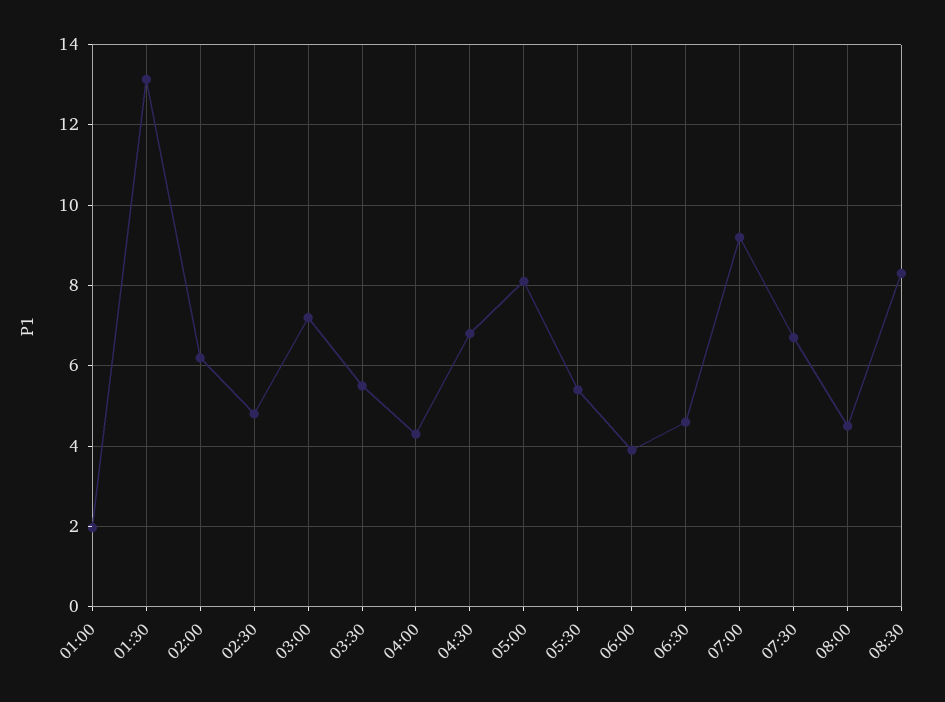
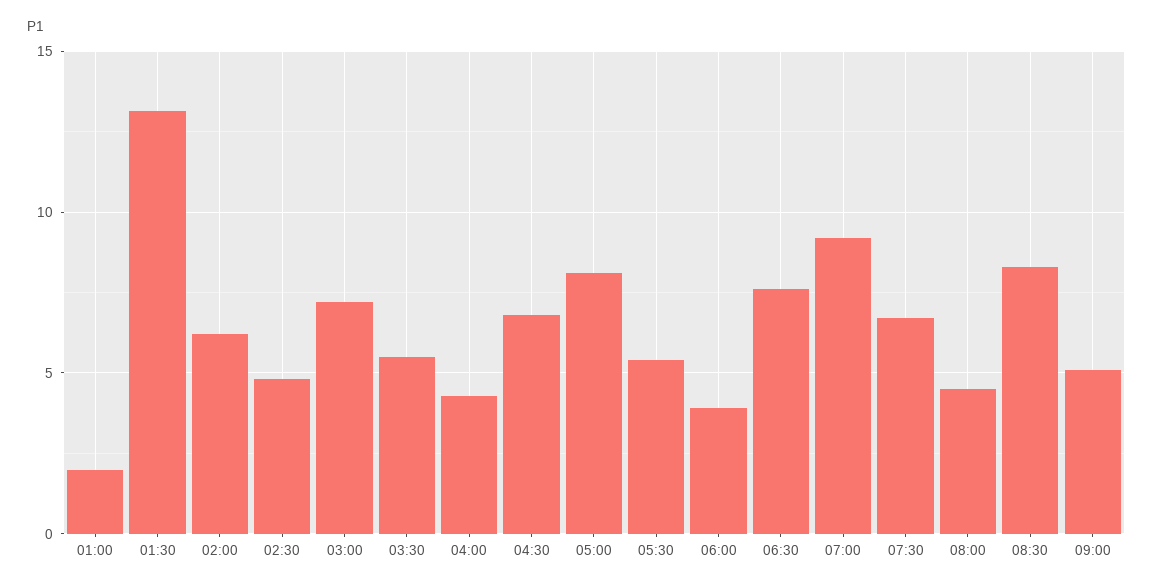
06:30: 4.6 -> 7.5
09:00: none -> 5

